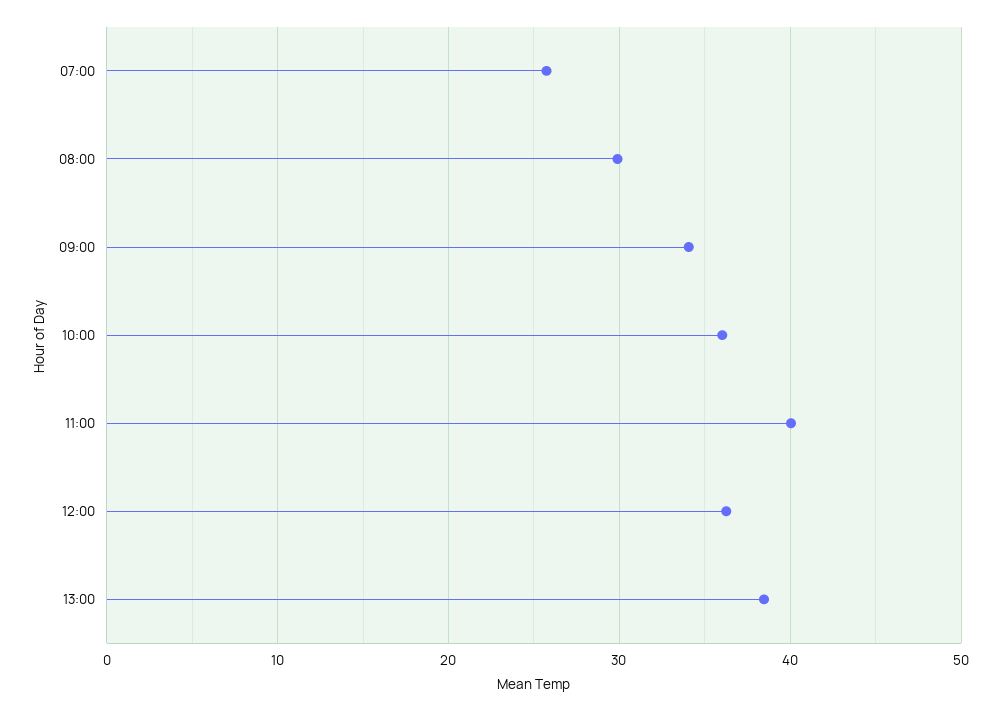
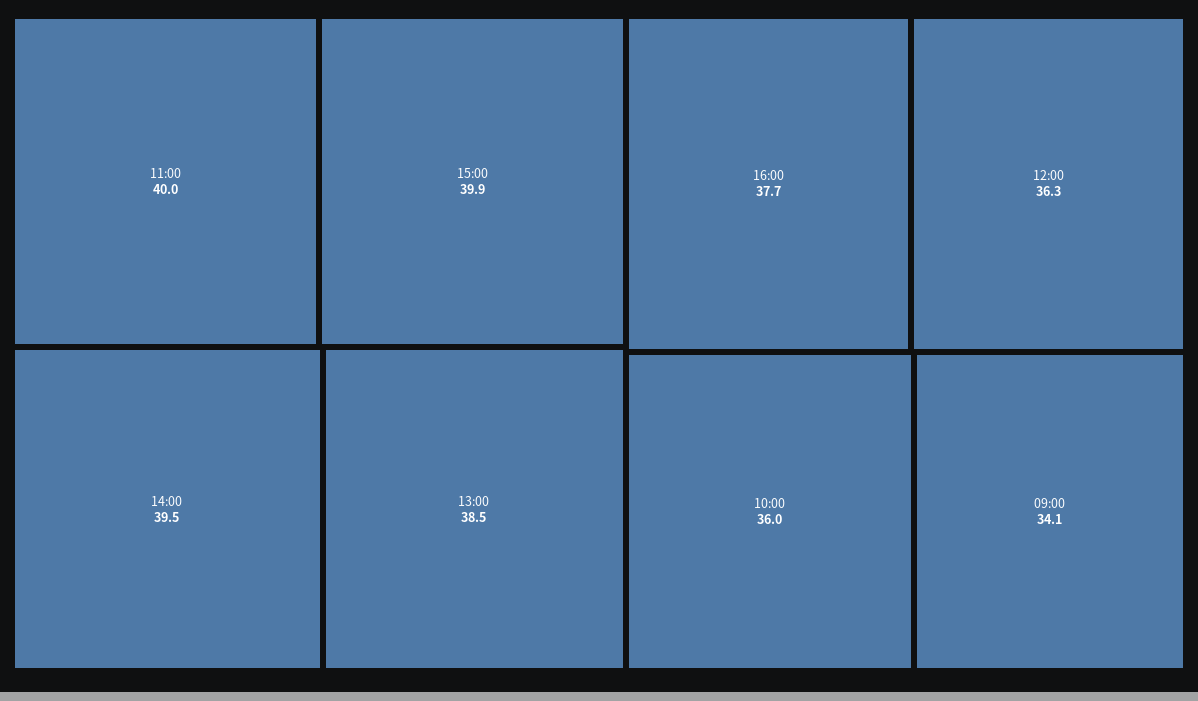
07:00: 26 -> none
08:00: 30 -> none
15:00: none -> 39.9
14:00: none -> 39.5
16:00: none -> 37.7

